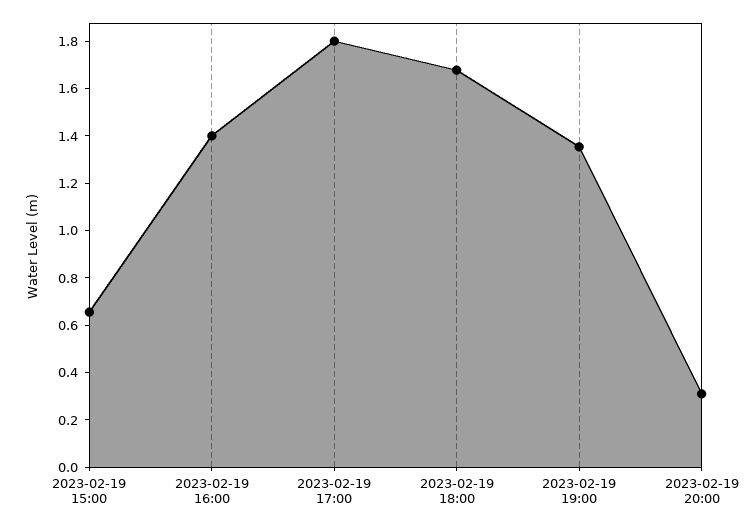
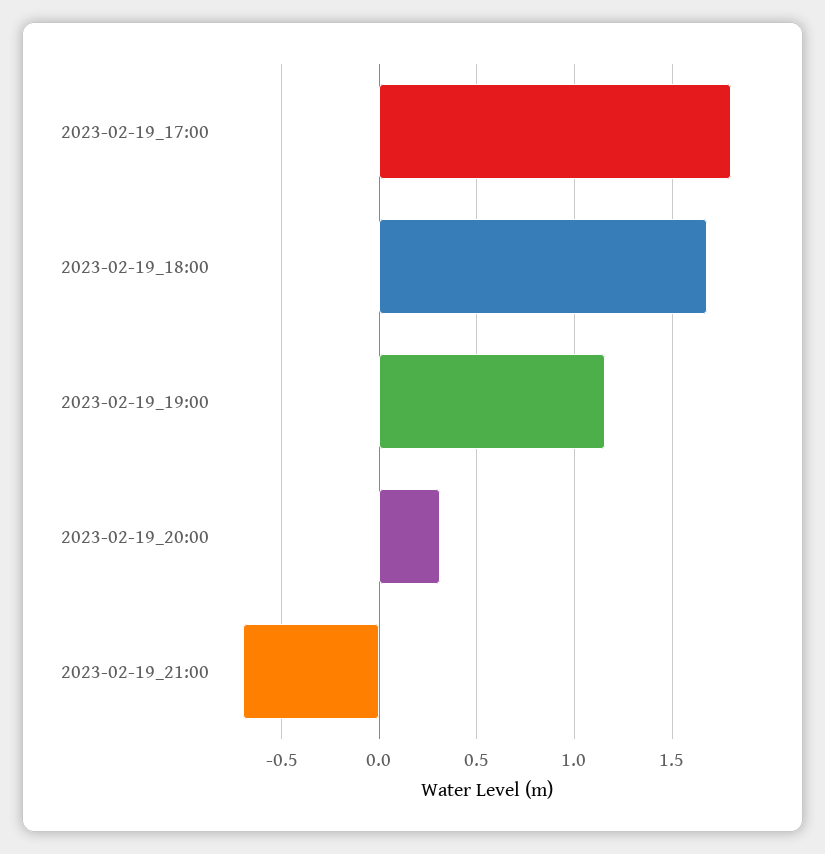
2023-02-19 15:00: 0.65 -> none
2023-02-19 16:00: 1.4 -> none
2023-02-19 19:00: 1.35 -> 1.15
2023-02-19_21:00: none -> -0.7

